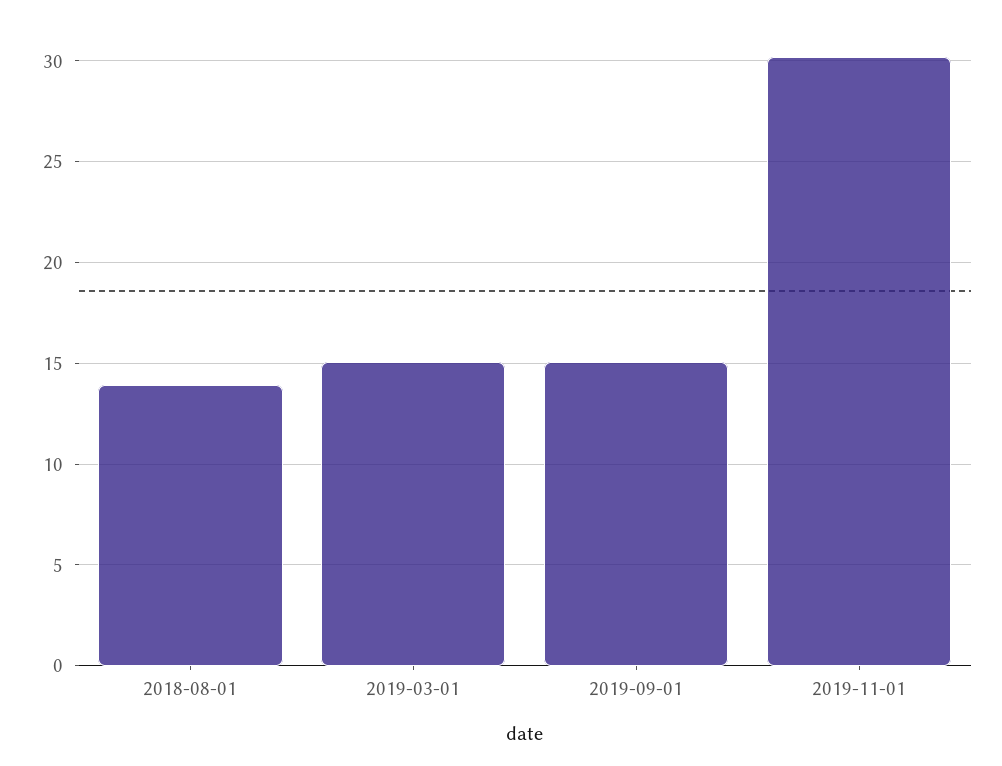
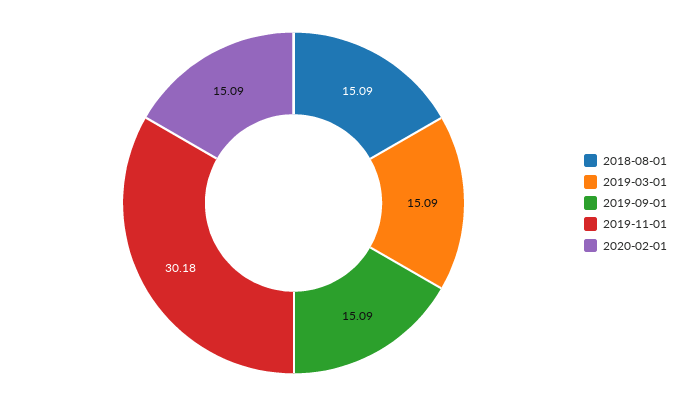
2018-08-01: 14 -> 15.09
2020-02-01: none -> 15.09

